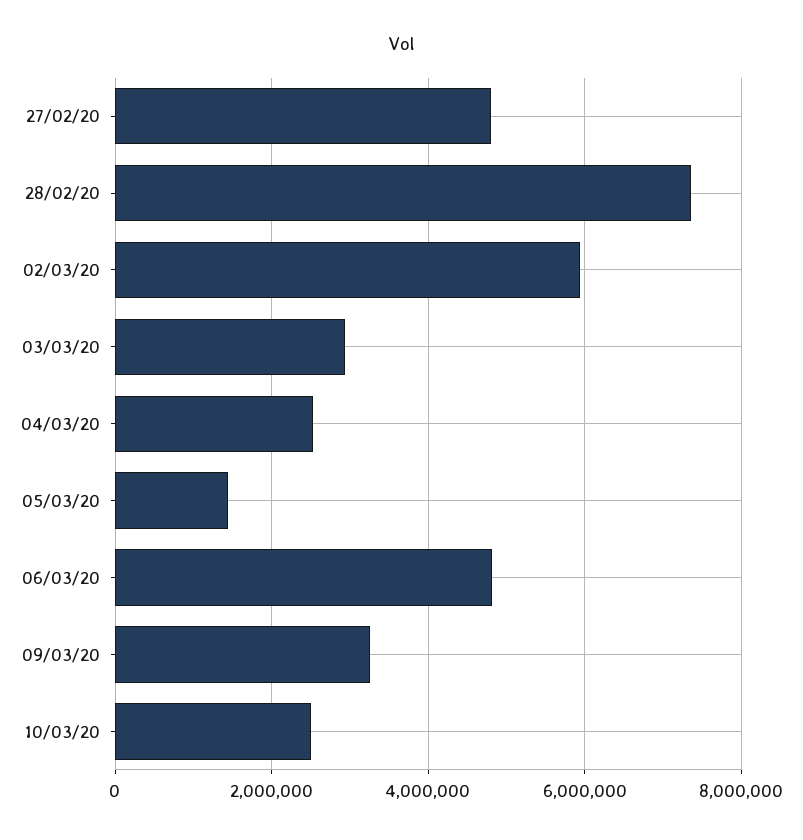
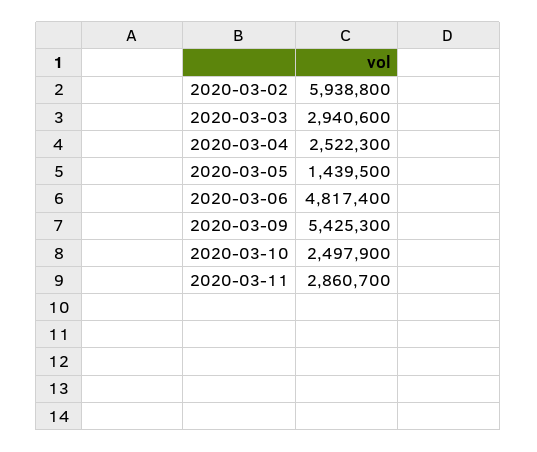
27/02/20: 4800000 -> none
28/02/20: 7400000 -> none
09/03/20: 3200000 -> 5425300
2020-03-11: none -> 2860700

